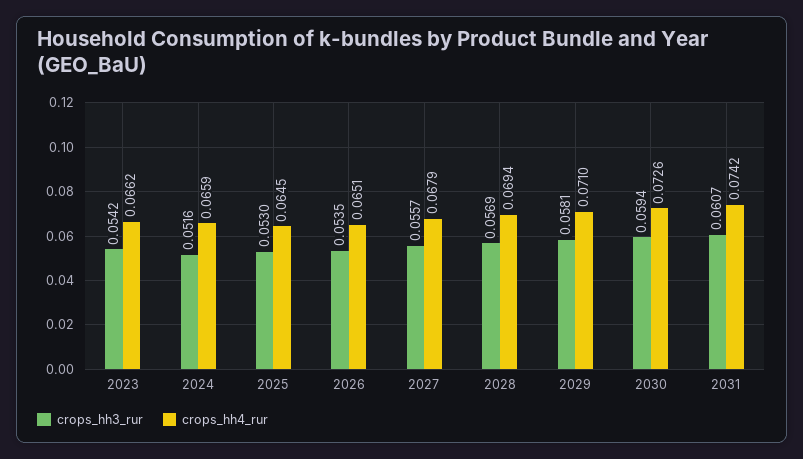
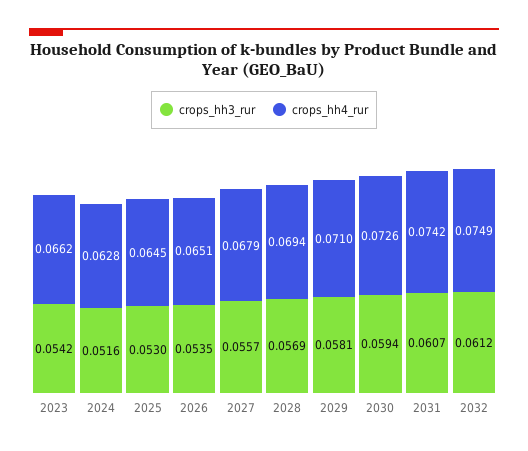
crops_hh4_rur, 2024: 0.0659 -> 0.0628
crops_hh3_rur, 2032: none -> 0.0612
crops_hh4_rur, 2032: none -> 0.0749

